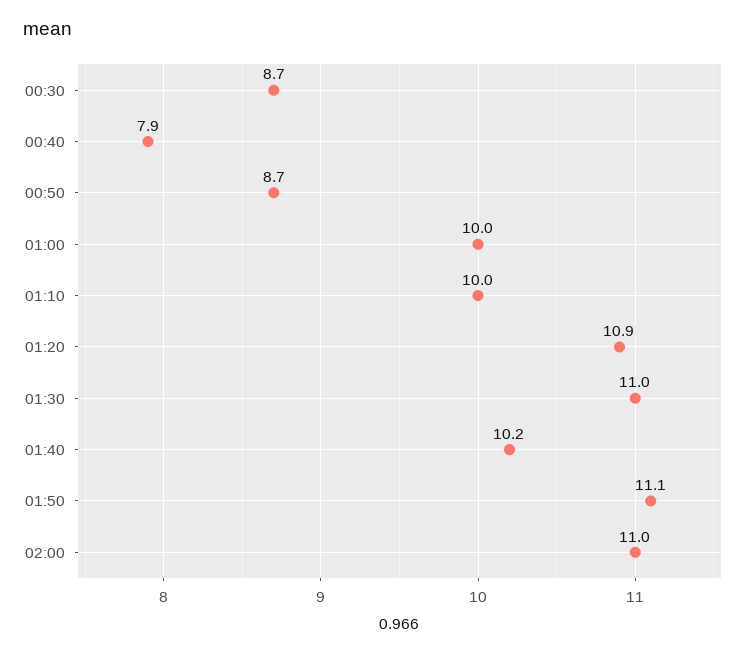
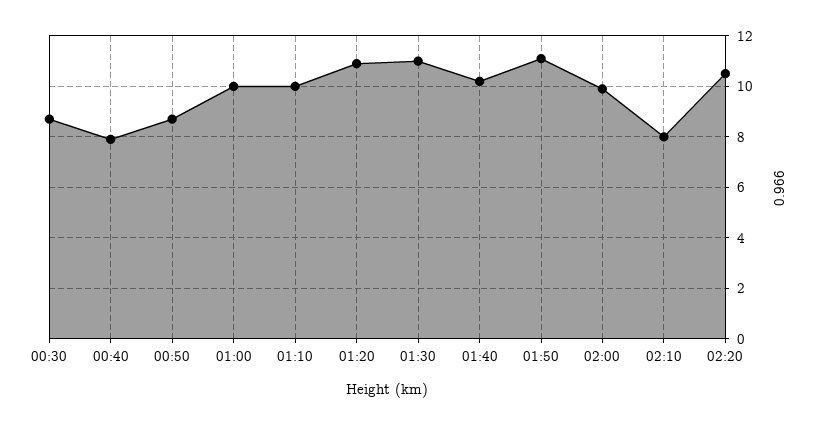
02:00: 11 -> 10
02:10: none -> 8
02:20: none -> 10.5

